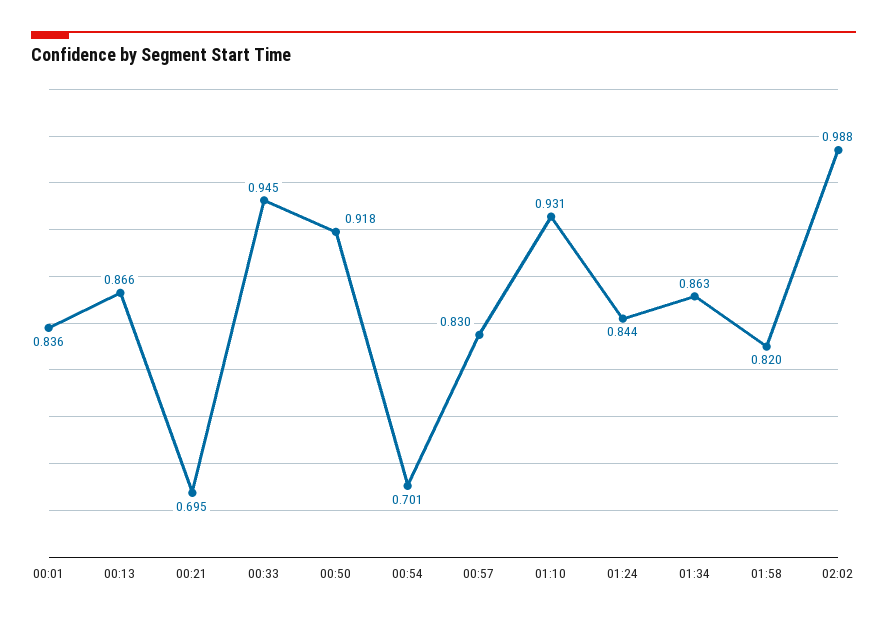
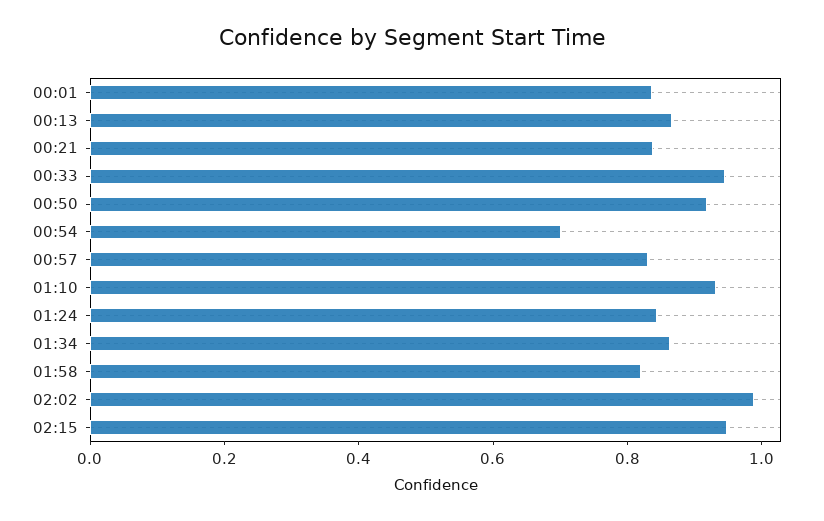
00:21: 0.695 -> 0.85
02:15: none -> 0.95

